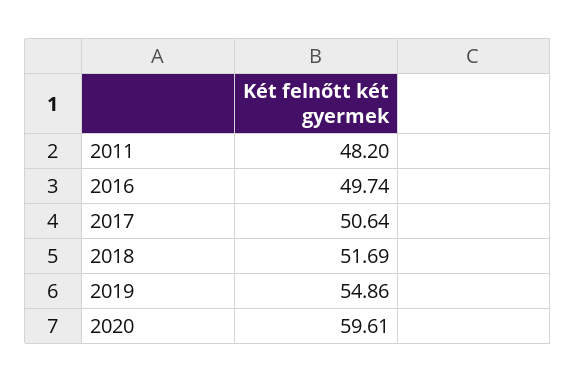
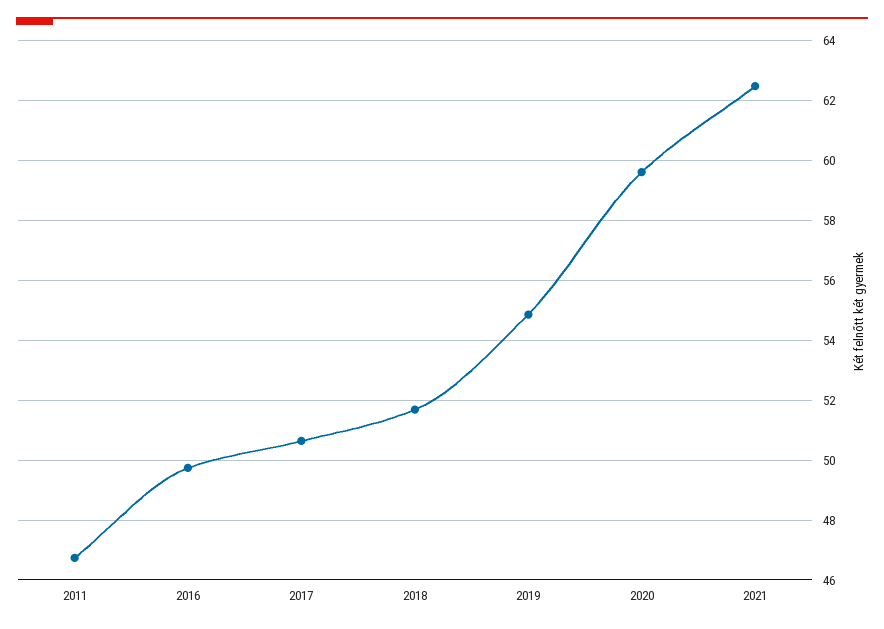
2011: 48.2 -> 46.75
2021: none -> 62.5

